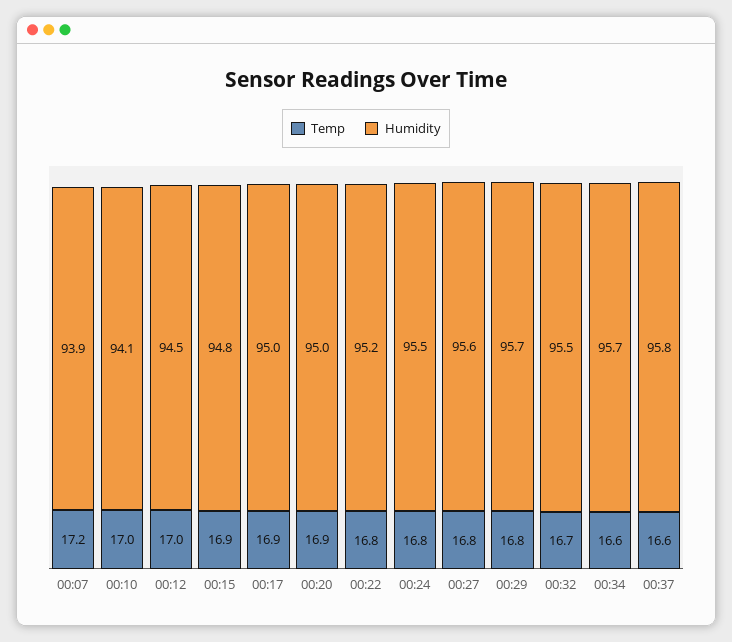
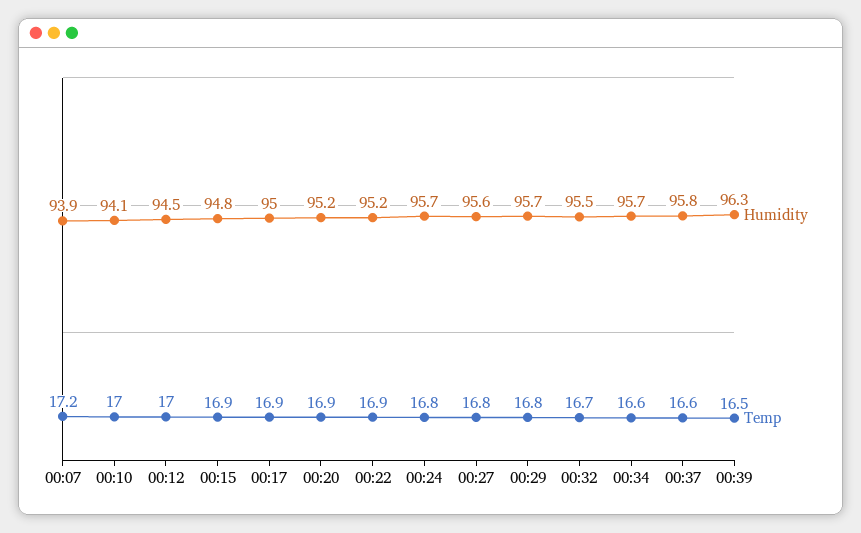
Humidity, 00:20: 95 -> 95.2
Temp, 00:22: 16.8 -> 16.9
Humidity, 00:24: 95.5 -> 95.7
Humidity, 00:39: none -> 96.3
Temp, 00:39: none -> 16.5

